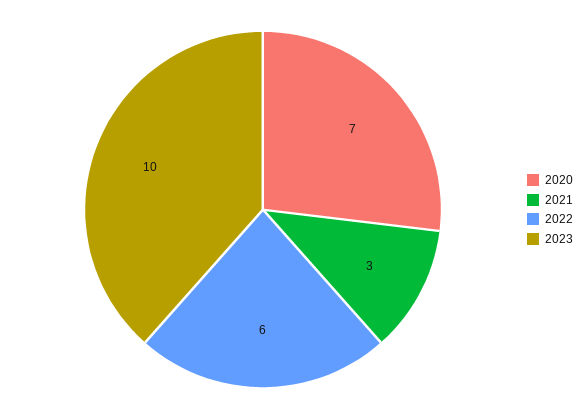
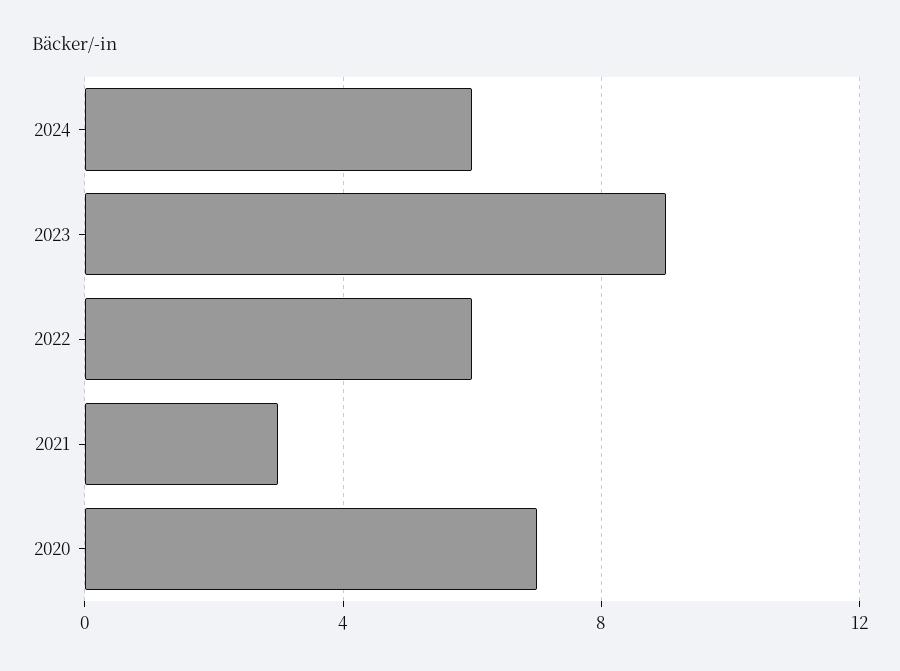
2023: 10 -> 9
2024: none -> 6

